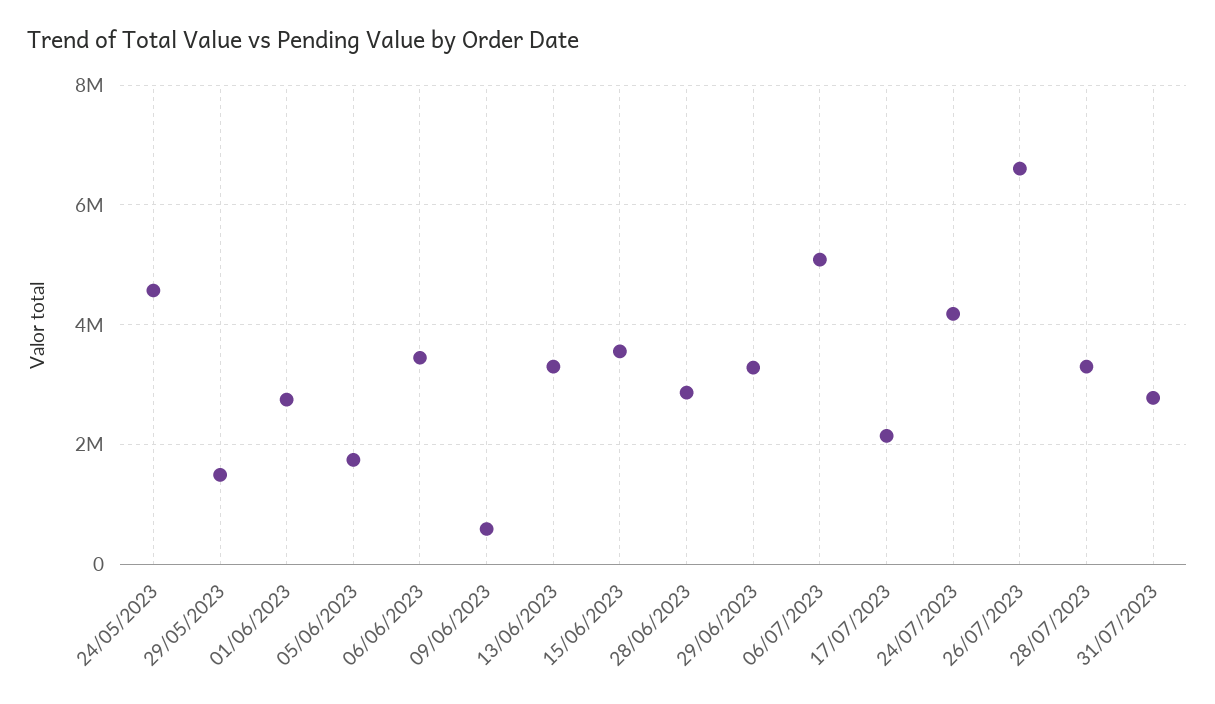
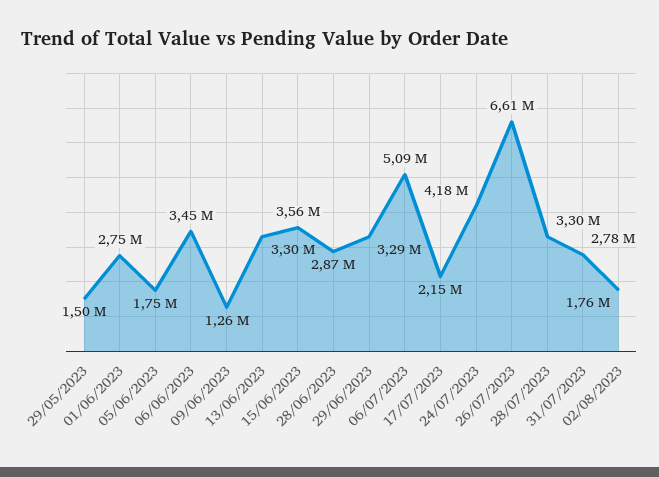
24/05/2023: 4600000 -> none
09/06/2023: 600000 -> 1260000
02/08/2023: none -> 1760000

